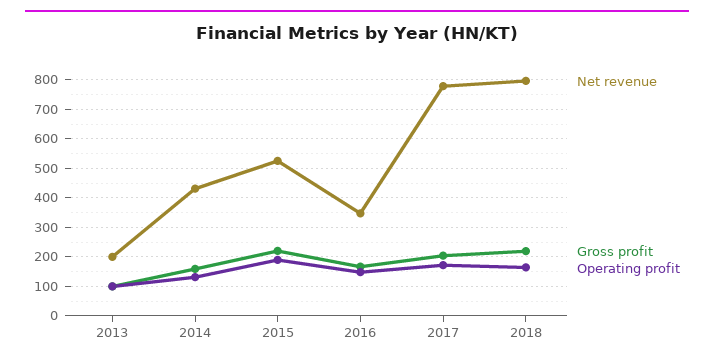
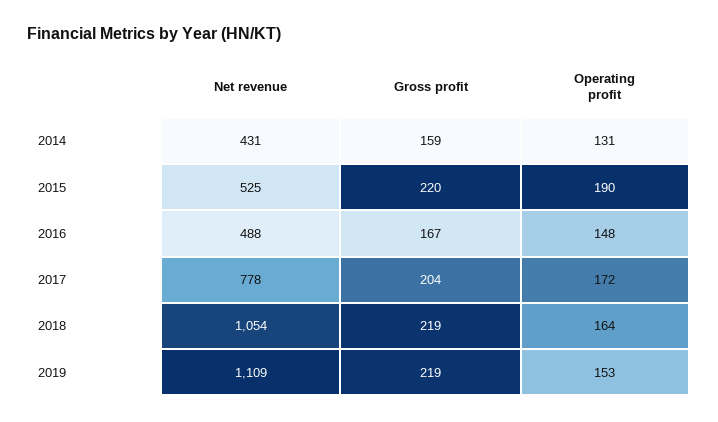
Net revenue, 2013: 200 -> none
Gross profit, 2013: 100 -> none
Operating profit, 2013: 100 -> none
Net revenue, 2016: 350 -> 488
Net revenue, 2018: 800 -> 1054
Net revenue, 2019: none -> 1109
Gross profit, 2019: none -> 219
Operating profit, 2019: none -> 153

